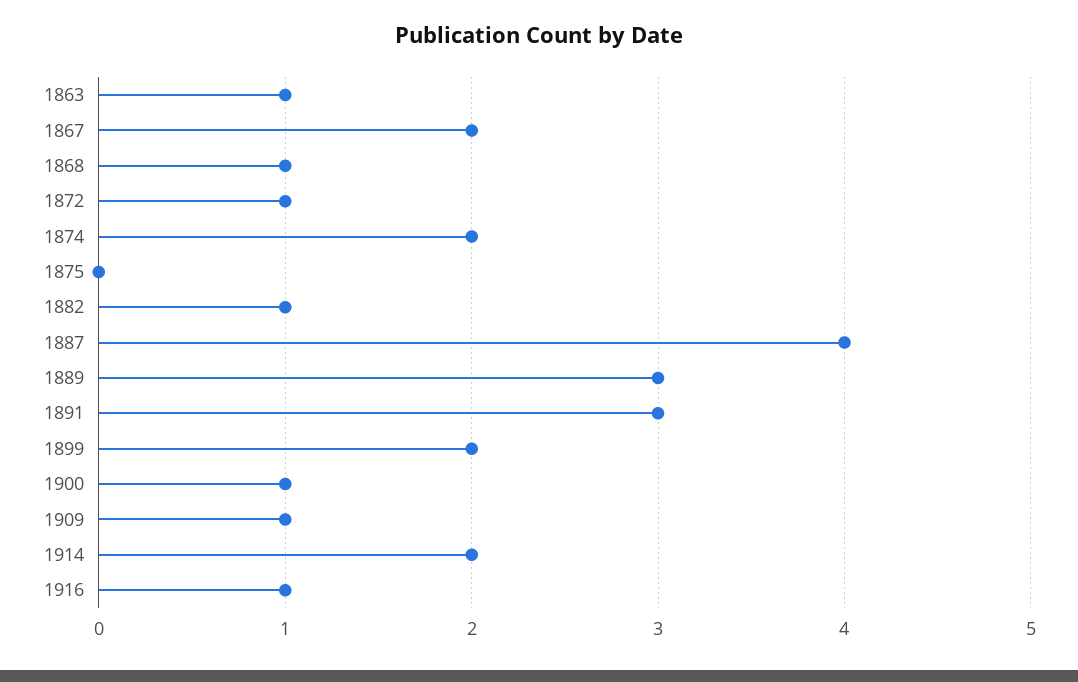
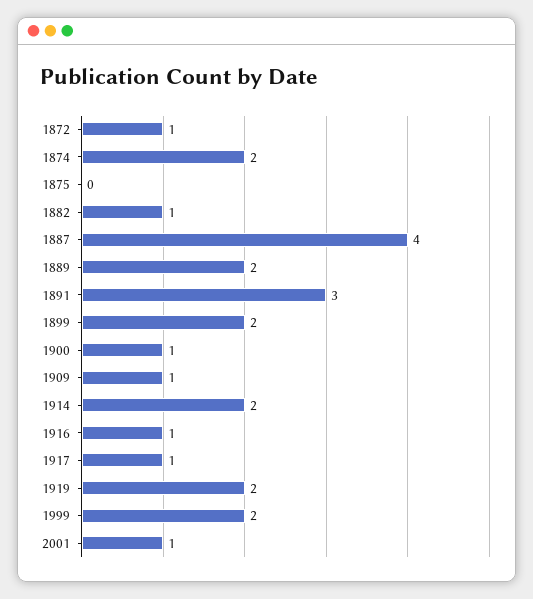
1863: 1 -> none
1867: 2 -> none
1868: 1 -> none
1889: 3 -> 2
1917: none -> 1
1919: none -> 2
1999: none -> 2
2001: none -> 1

